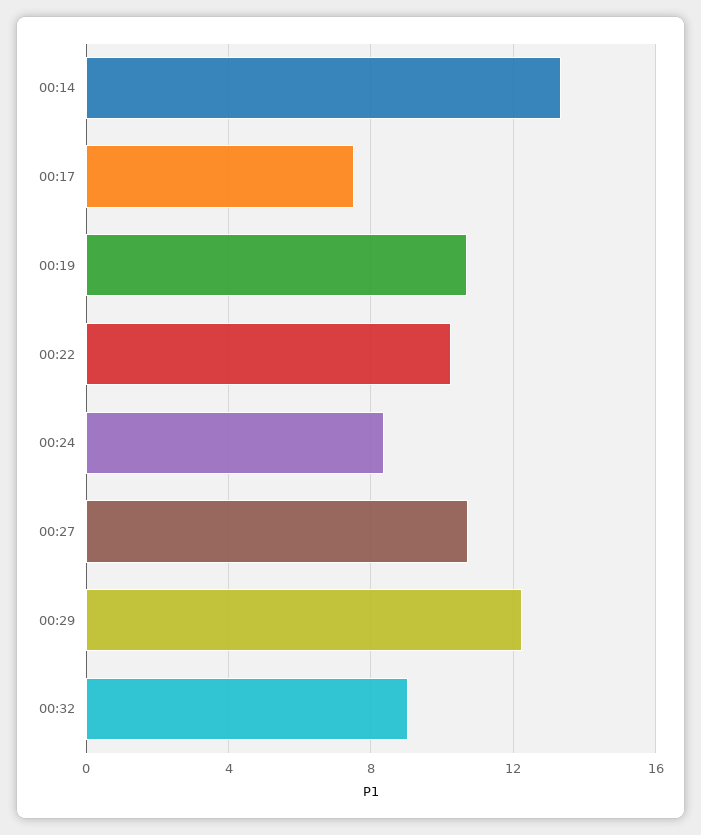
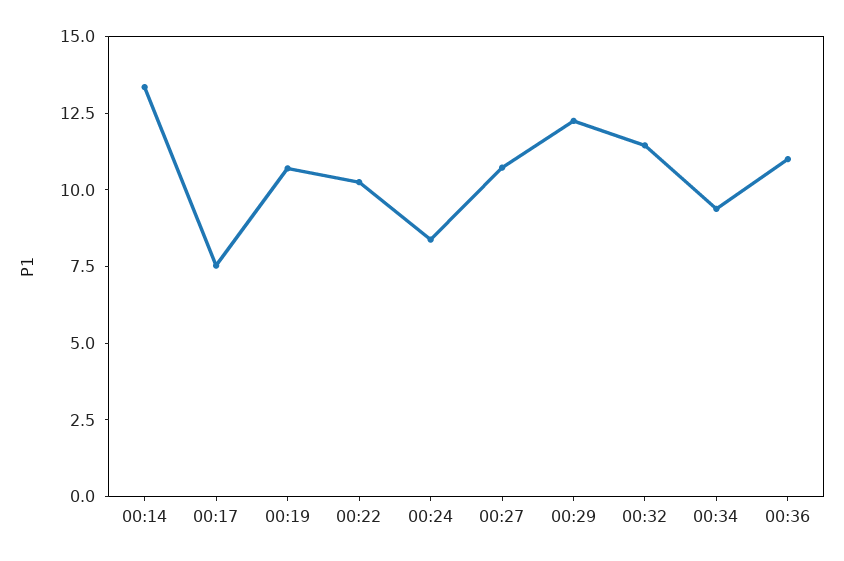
00:32: 9 -> 11.5
00:34: none -> 9.5
00:36: none -> 11

